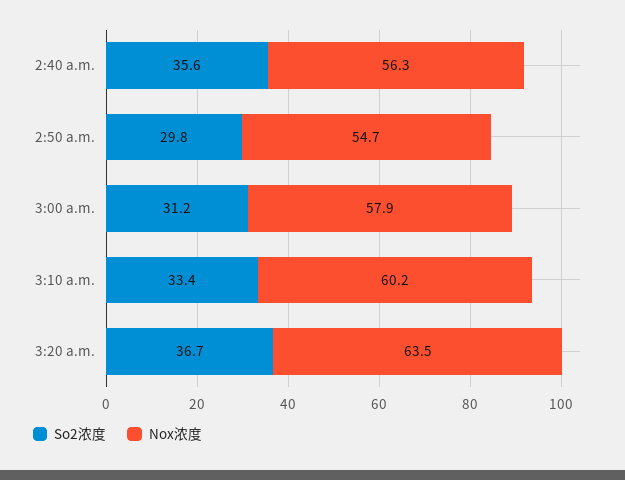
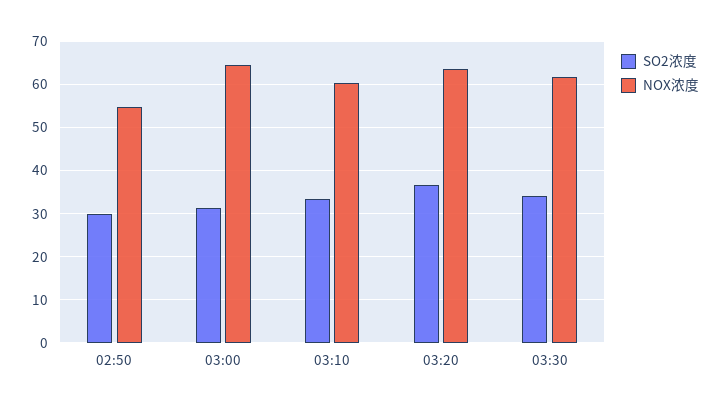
So2浓度, 2:40 a.m.: 35.6 -> none
Nox浓度, 2:40 a.m.: 56.3 -> none
Nox浓度, 3:00 a.m.: 57.9 -> 64
So2浓度, 03:30: none -> 34
Nox浓度, 03:30: none -> 62

